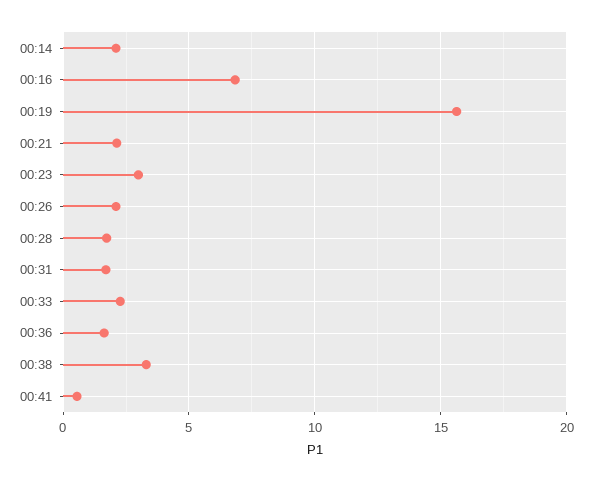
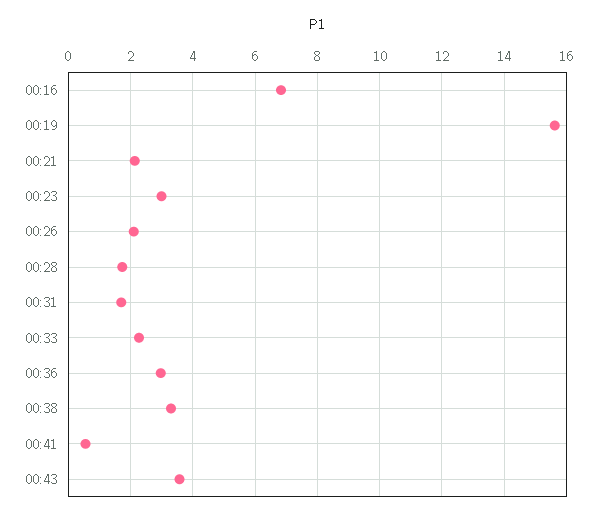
00:14: 2 -> none
00:36: 1.5 -> 3
00:43: none -> 3.6

